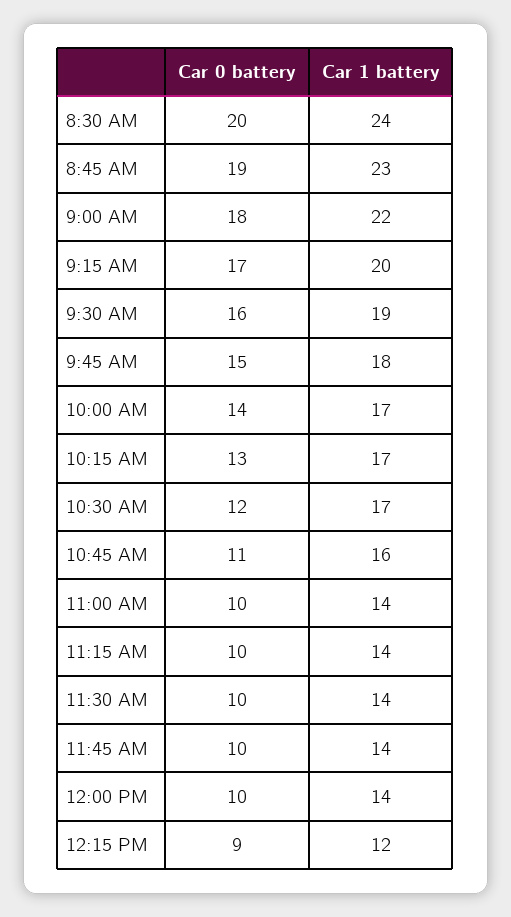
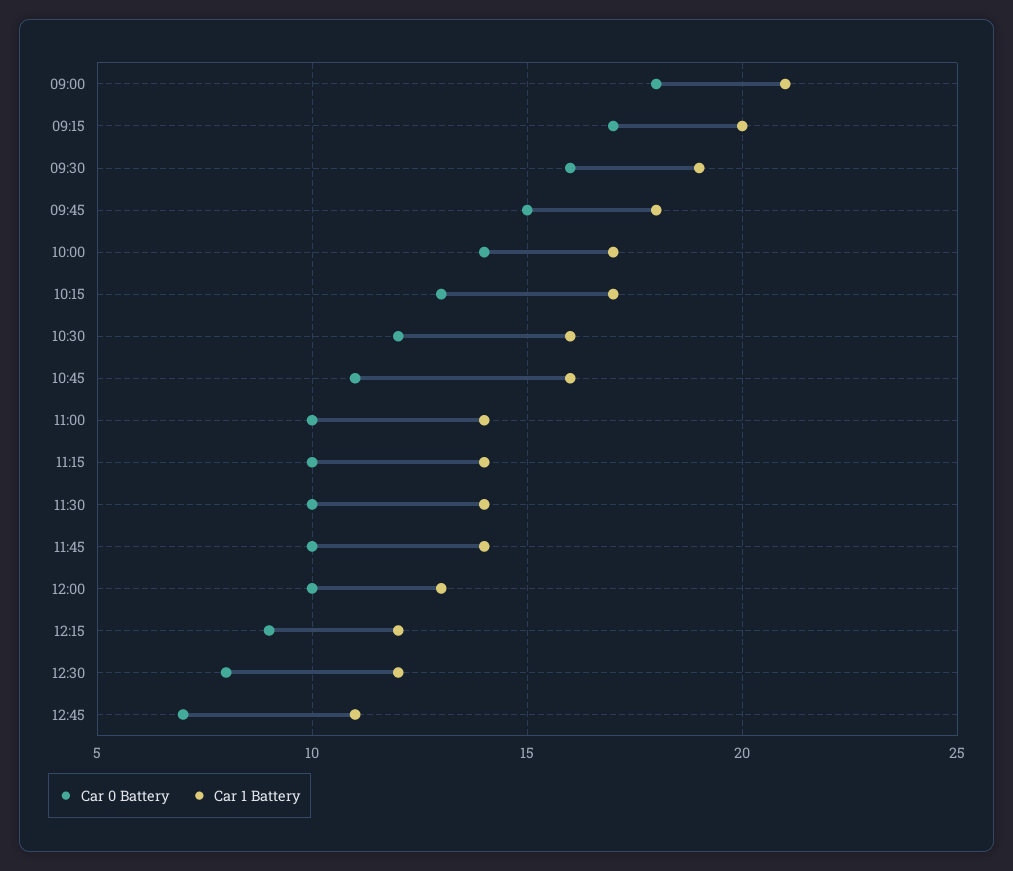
Car 0 battery, 8:30 AM: 20 -> none
Car 1 battery, 8:30 AM: 24 -> none
Car 0 battery, 8:45 AM: 19 -> none
Car 1 battery, 8:45 AM: 23 -> none
Car 1 battery, 9:00 AM: 22 -> 21
Car 1 battery, 10:30 AM: 17 -> 16
Car 1 battery, 12:00 PM: 14 -> 13
Car 0 battery, 12:30: none -> 8
Car 1 battery, 12:30: none -> 12
Car 0 battery, 12:45: none -> 7
Car 1 battery, 12:45: none -> 11

